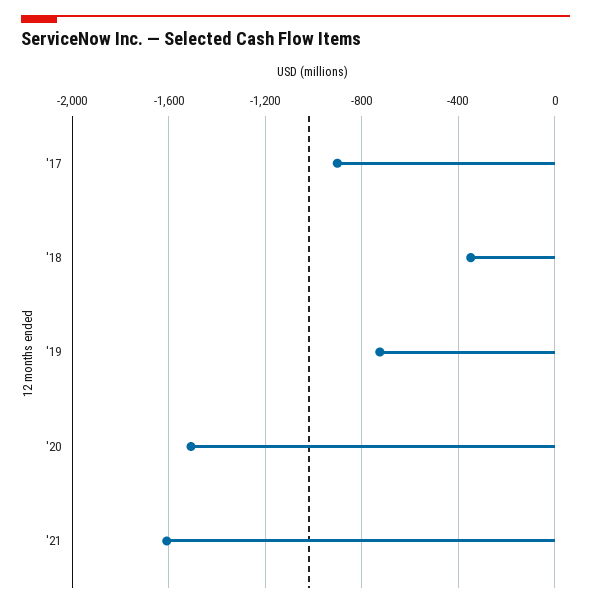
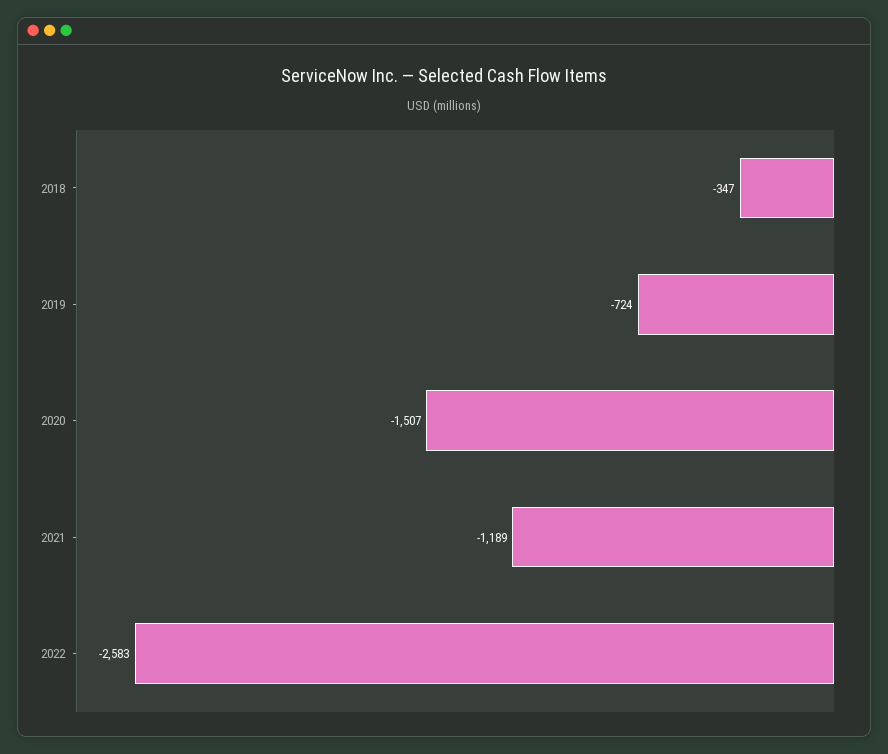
'17: -900 -> none
'21: -1600 -> -1189
2022: none -> -2583

